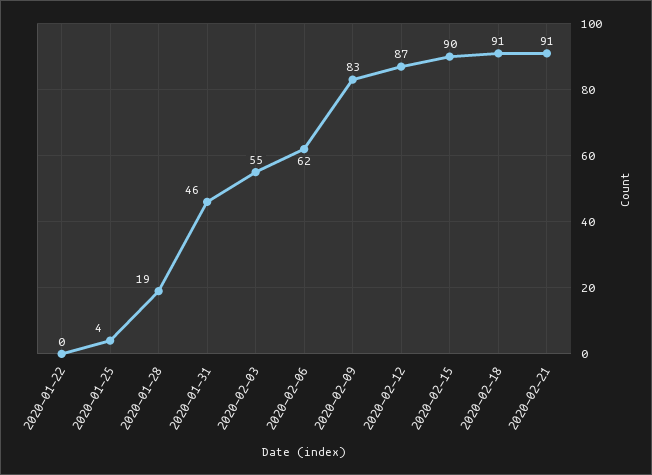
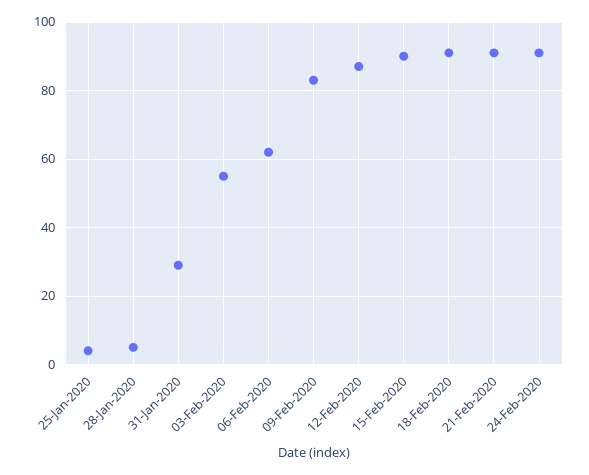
2020-01-22: 0 -> none
2020-01-28: 19 -> 5
2020-01-31: 46 -> 30
24-Feb-2020: none -> 90

